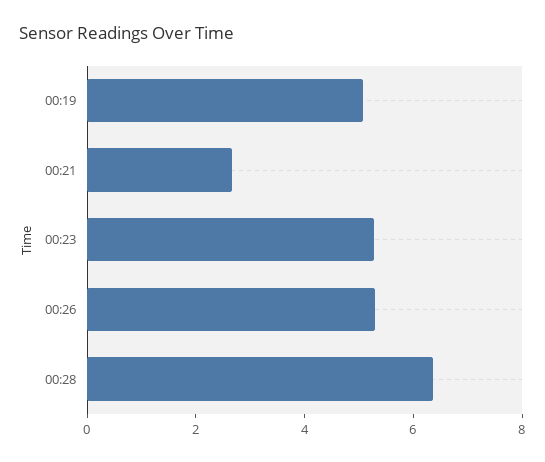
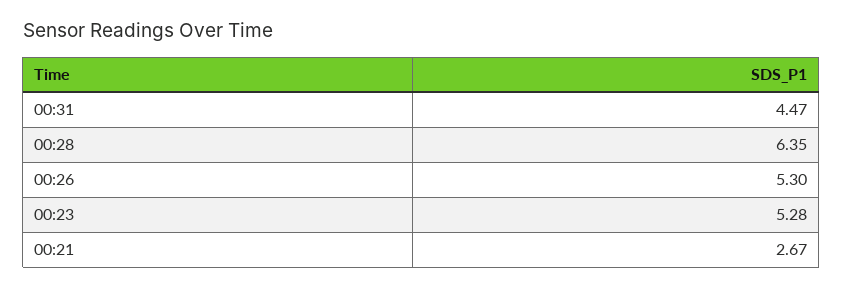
00:19: 5 -> none
00:31: none -> 4.47

